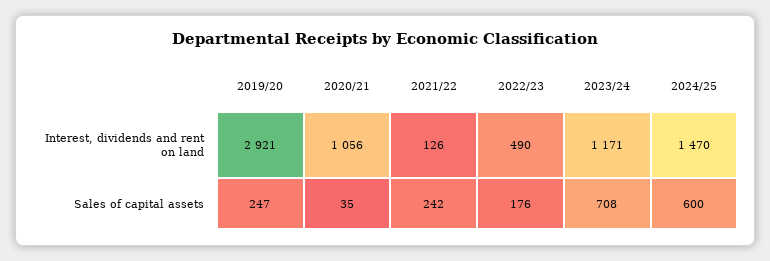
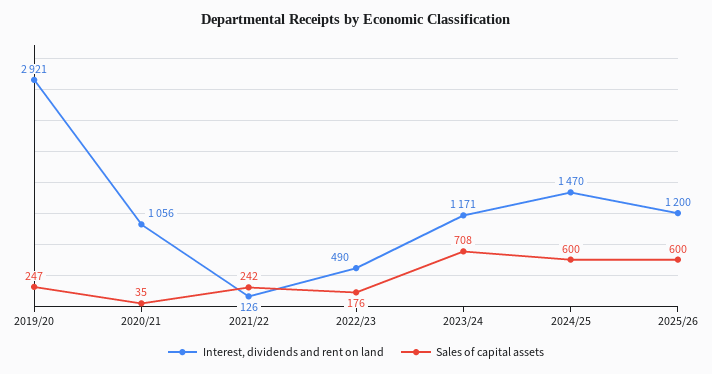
Interest, dividends and rent on land, 2025/26: none -> 1200
Sales of capital assets, 2025/26: none -> 600

